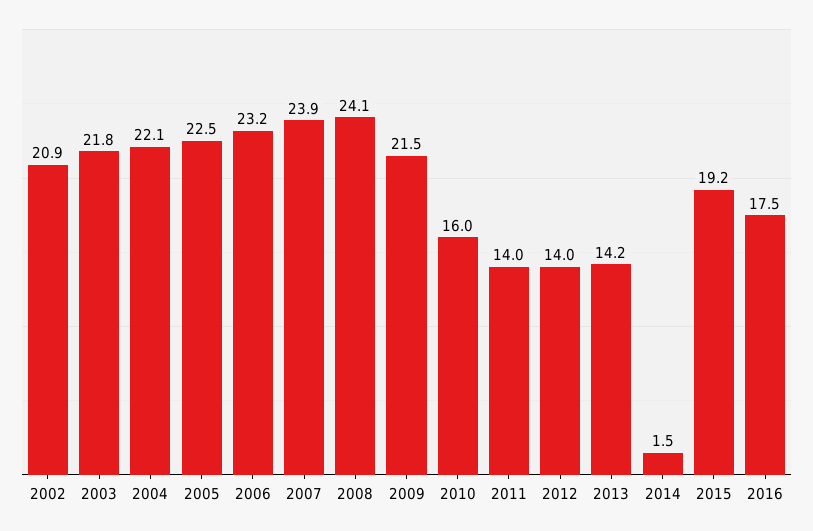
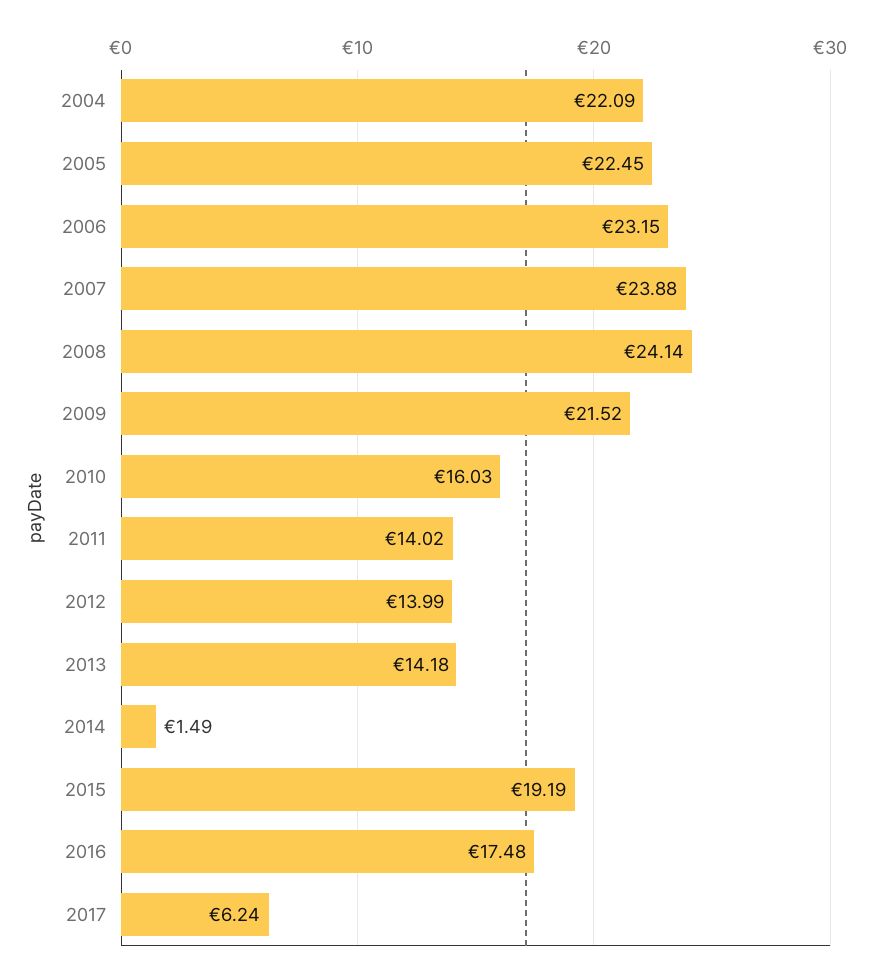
2002: 20.9 -> none
2003: 21.8 -> none
2017: none -> 6.24

